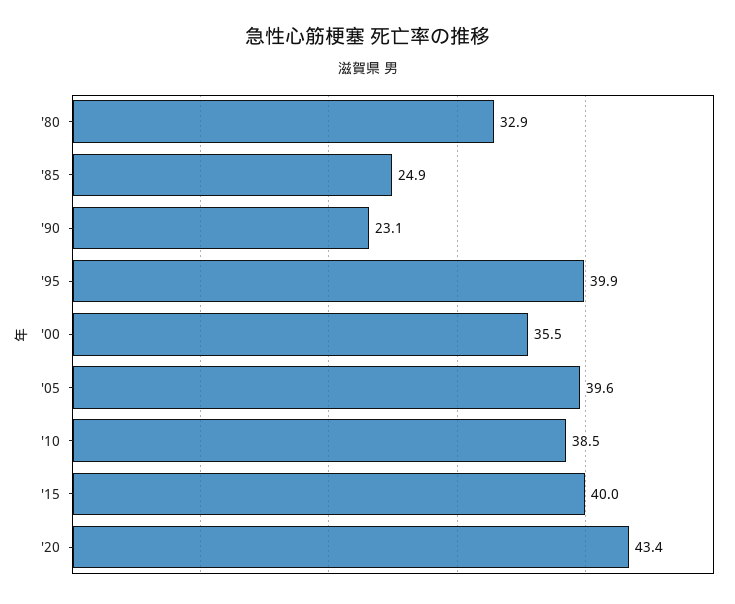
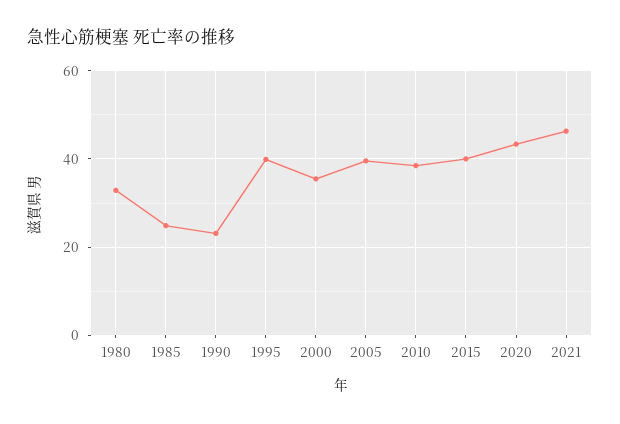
2021: none -> 46

